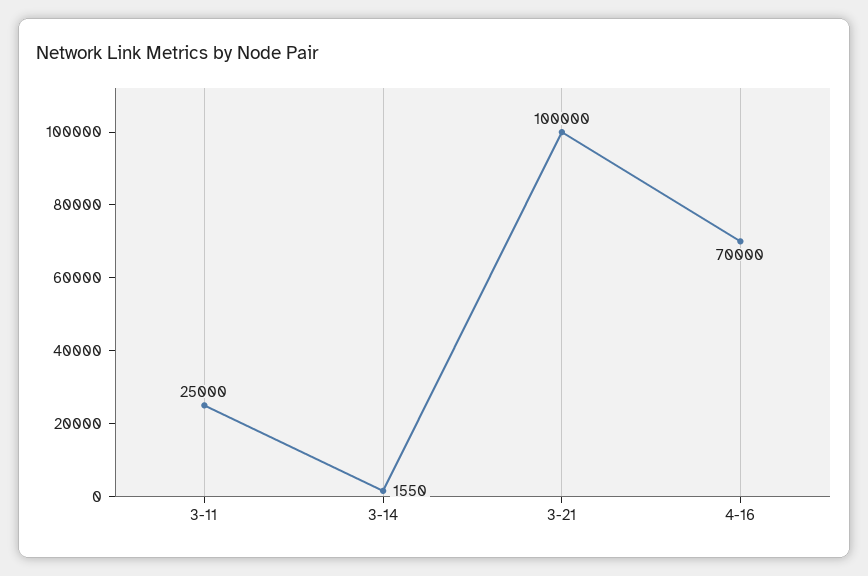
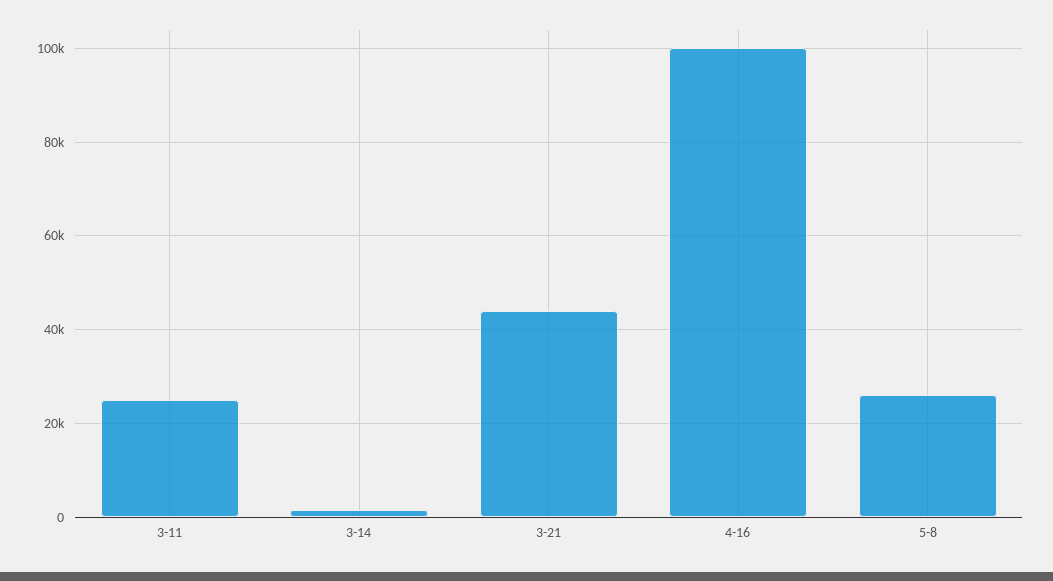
3-21: 100000 -> 44000
4-16: 70000 -> 100000
5-8: none -> 26000

